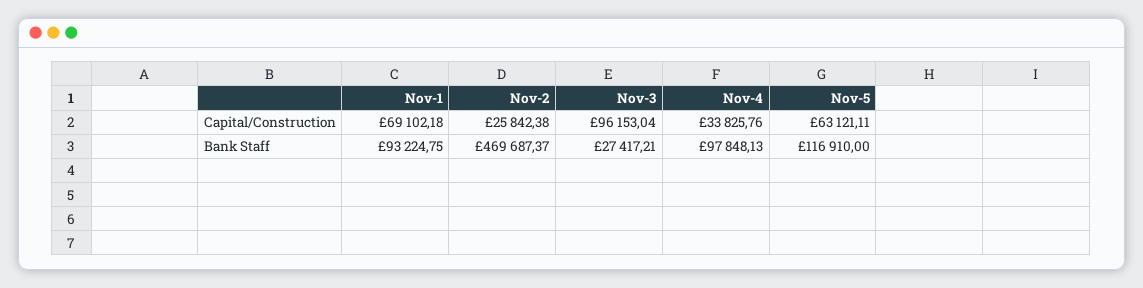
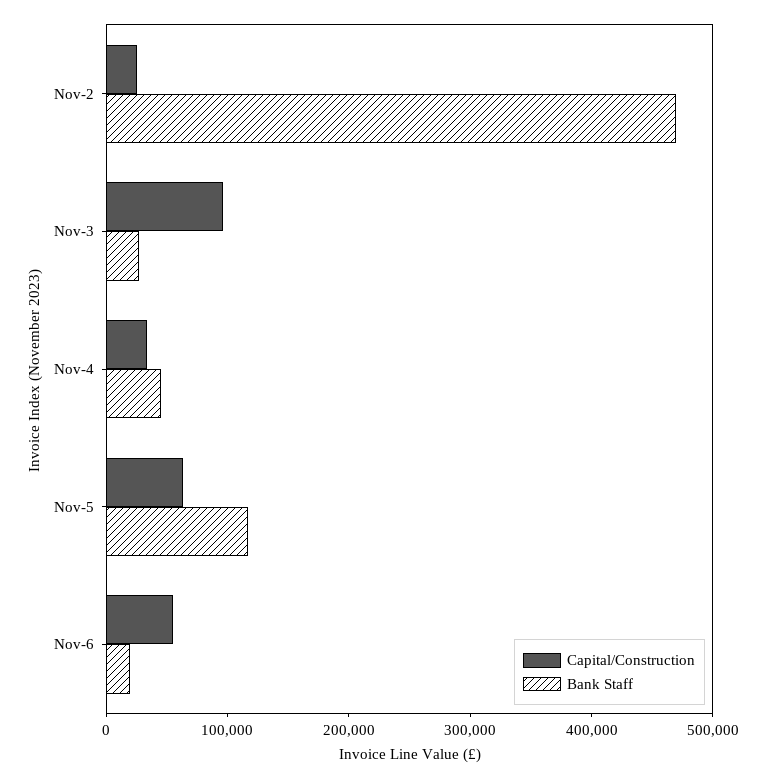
Capital/Construction, Nov-1: 69102.18 -> none
Bank Staff, Nov-1: 93224.75 -> none
Bank Staff, Nov-4: 97848.13 -> 40000
Capital/Construction, Nov-6: none -> 60000
Bank Staff, Nov-6: none -> 20000

